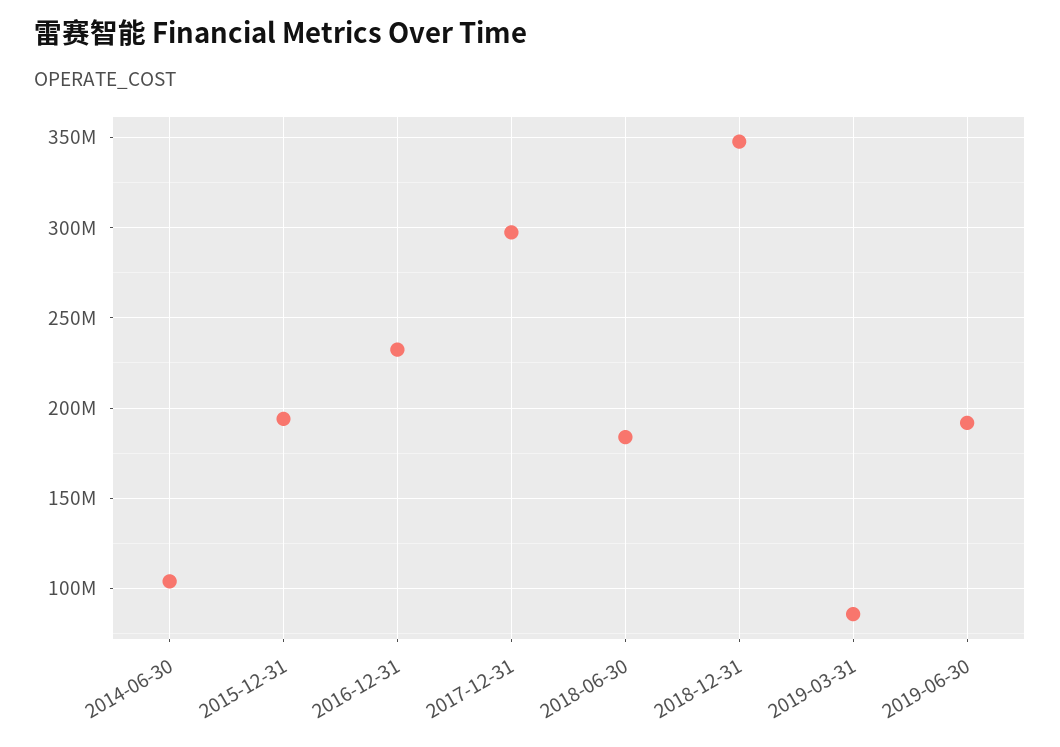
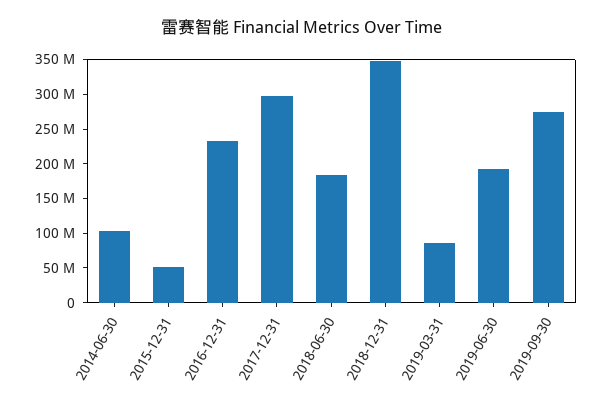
2015-12-31: 195000000 -> 50000000
2019-09-30: none -> 275000000

